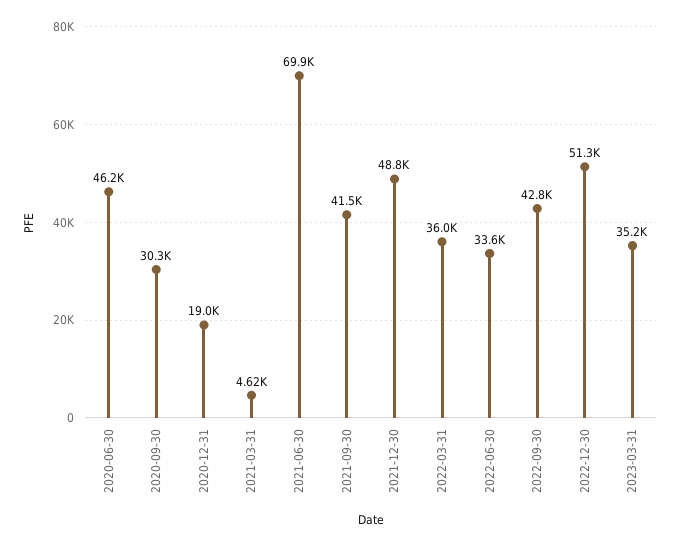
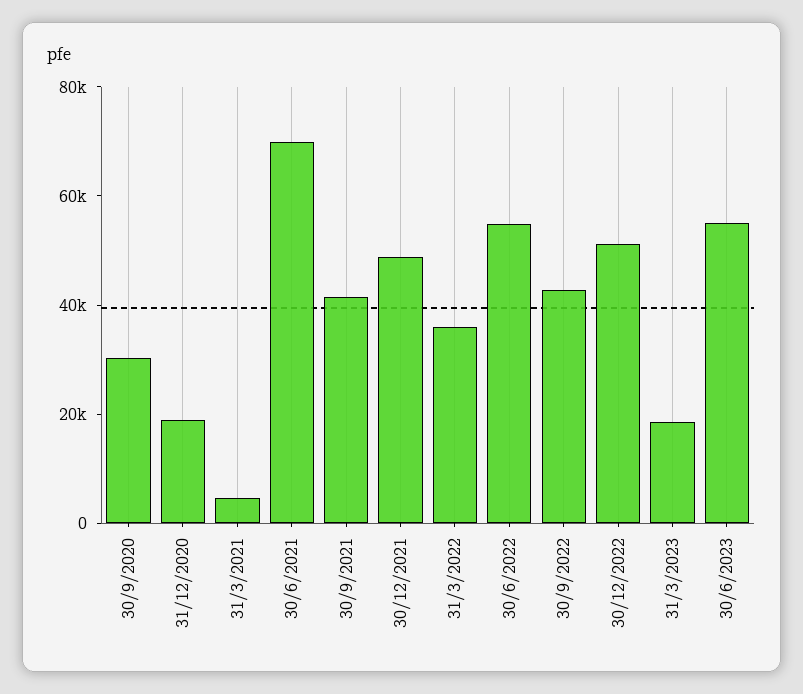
2020-06-30: 46200 -> none
2022-06-30: 33600 -> 55000
2023-03-31: 35200 -> 20000
30/6/2023: none -> 55000

